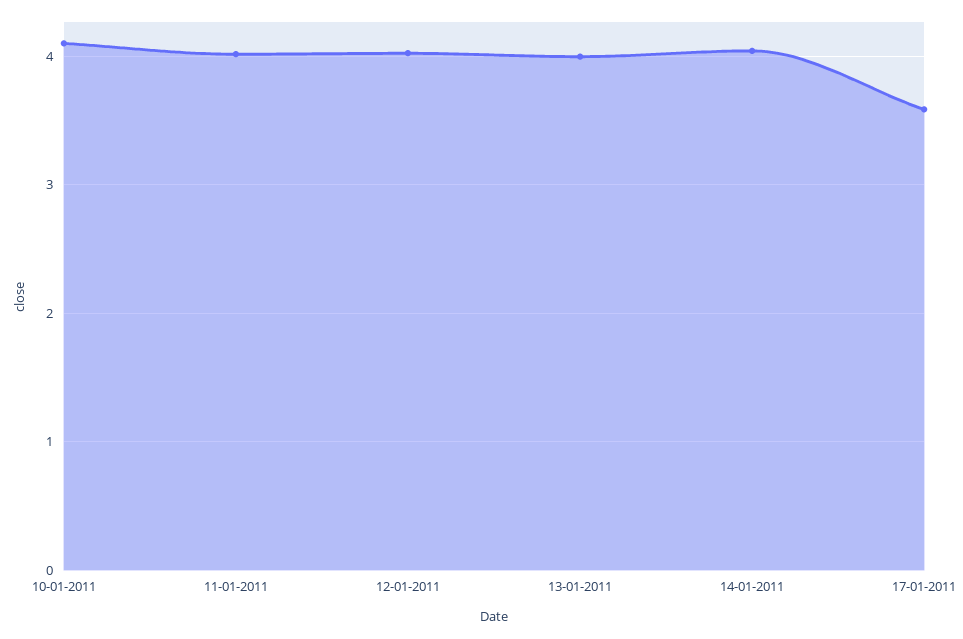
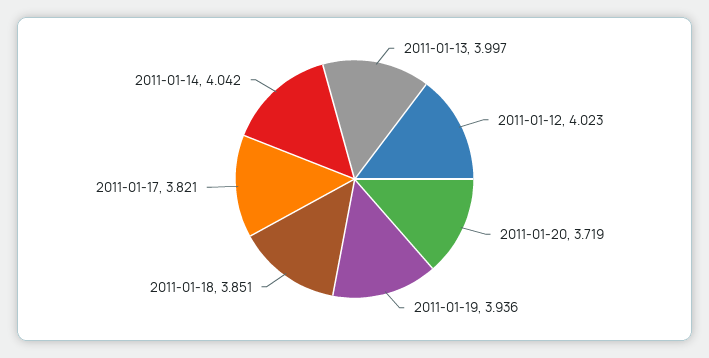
10-01-2011: 4.1 -> none
11-01-2011: 4 -> none
17-01-2011: 3.6 -> 3.821
2011-01-20: none -> 3.719
2011-01-19: none -> 3.936
2011-01-18: none -> 3.851

